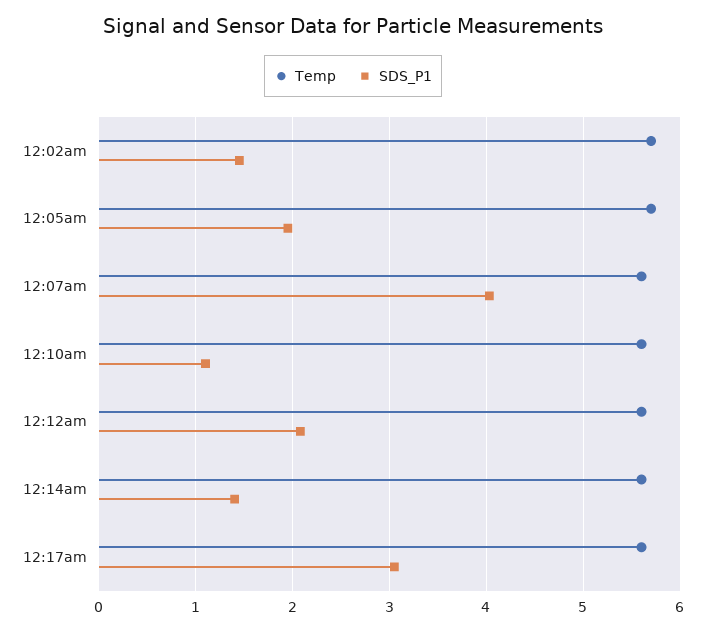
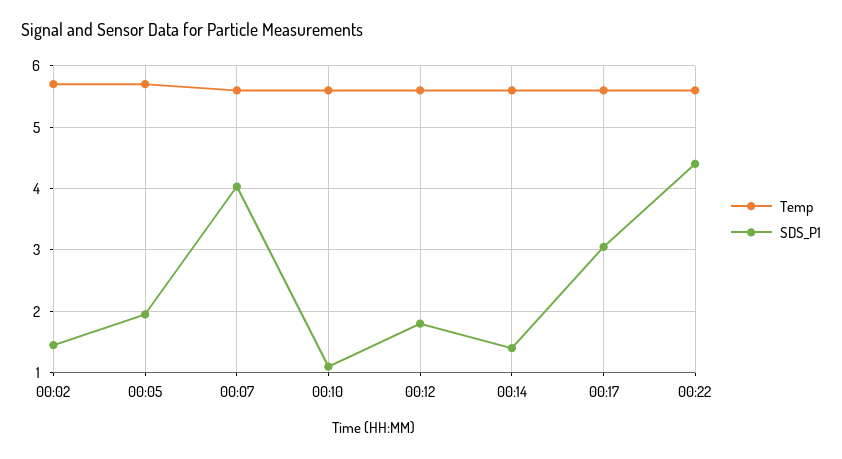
SDS_P1, 12:12am: 2.1 -> 1.8
Temp, 00:22: none -> 5.6
SDS_P1, 00:22: none -> 4.4

